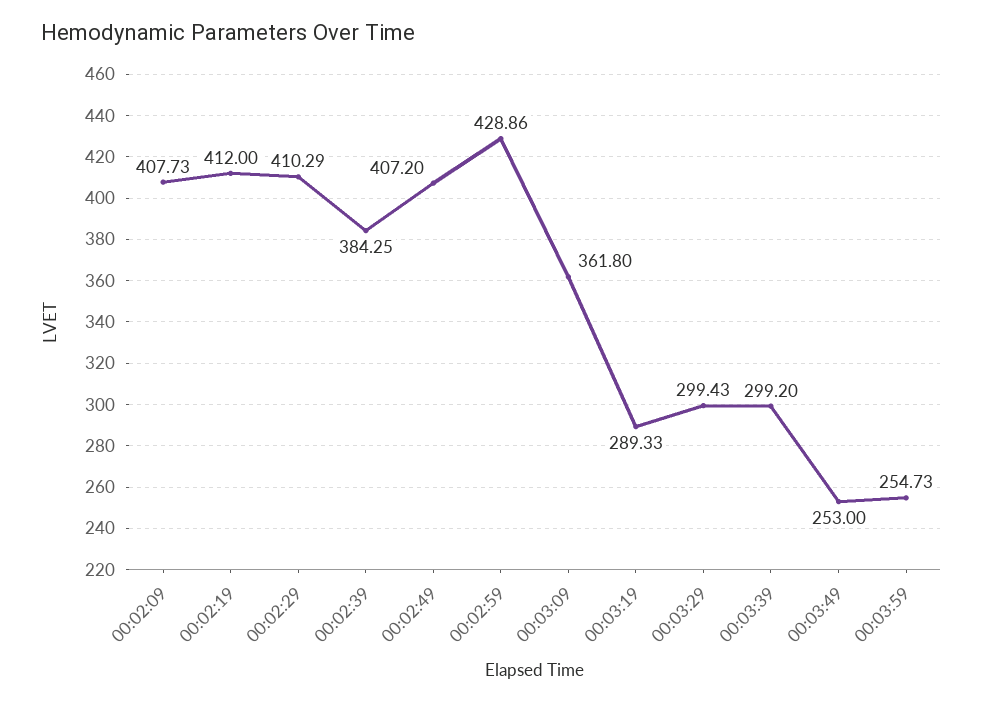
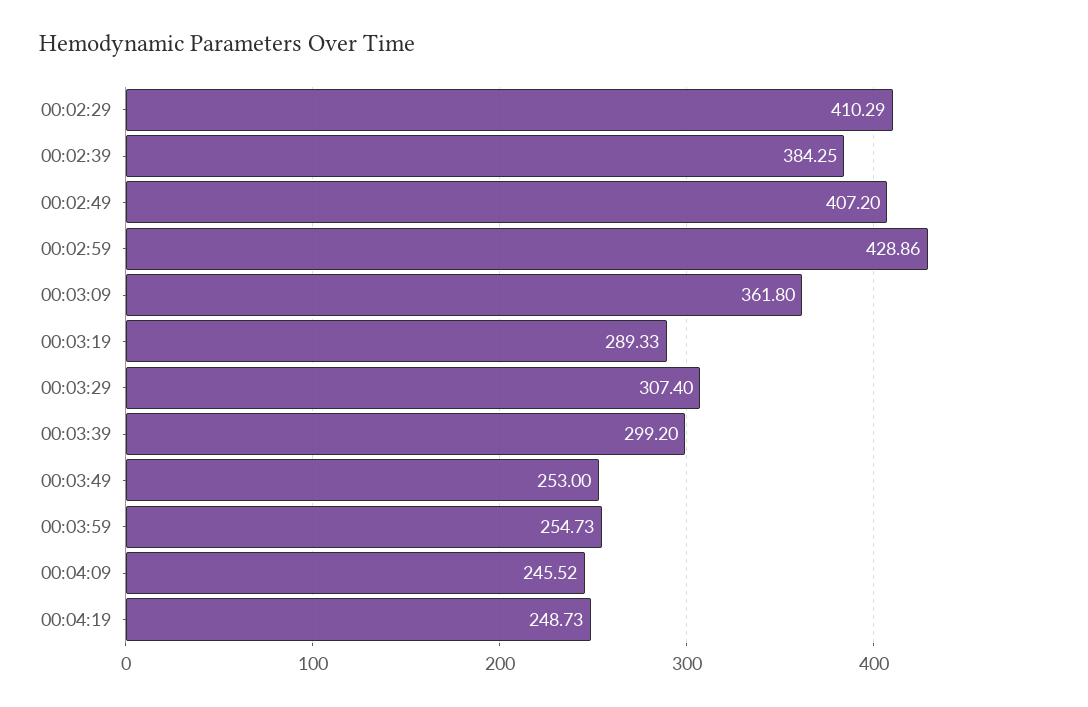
00:02:09: 407.73 -> none
00:02:19: 412 -> none
00:03:29: 299.43 -> 307.4
00:04:09: none -> 245.52
00:04:19: none -> 248.73

